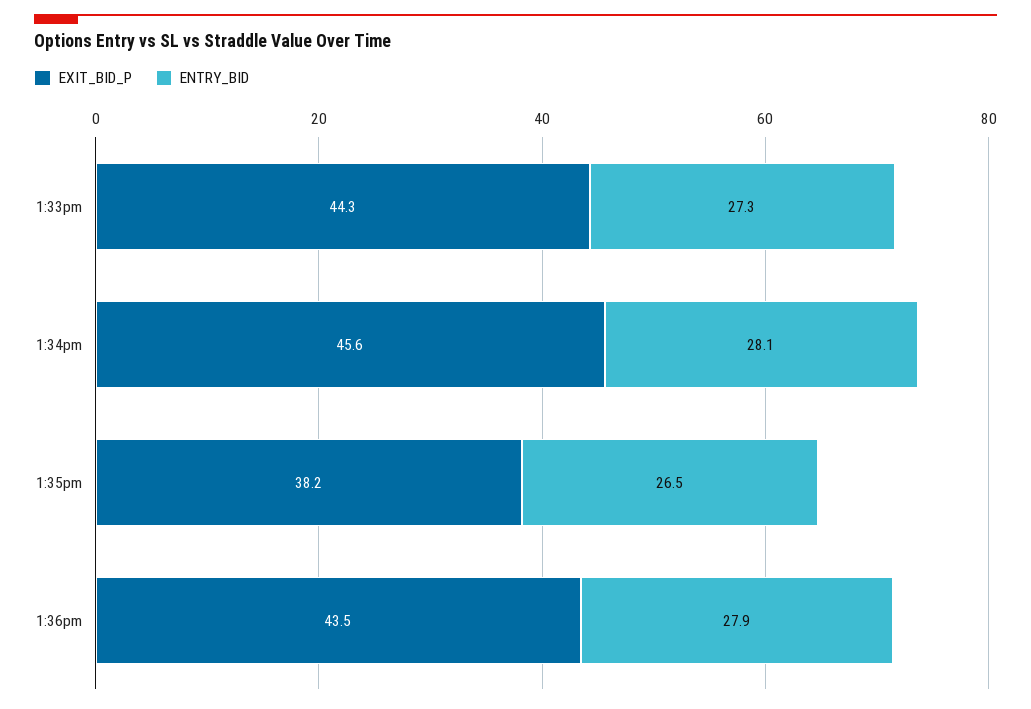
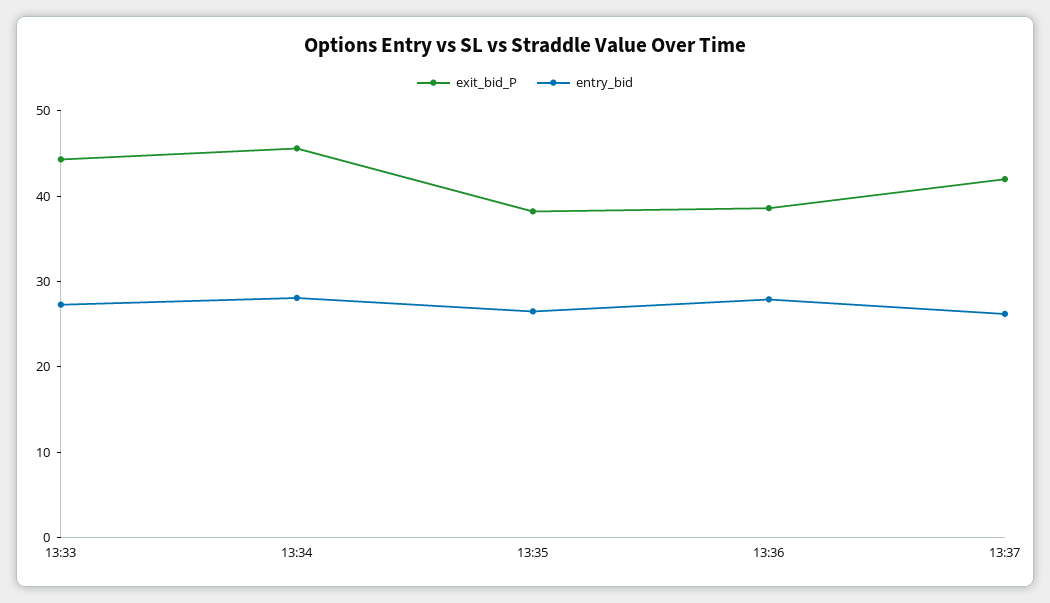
EXIT_BID_P, 1:36pm: 43.5 -> 38
EXIT_BID_P, 13:37: none -> 42
ENTRY_BID, 13:37: none -> 26

